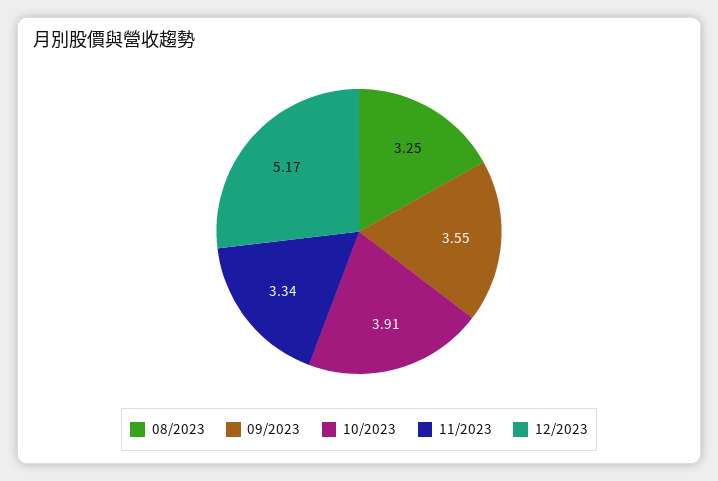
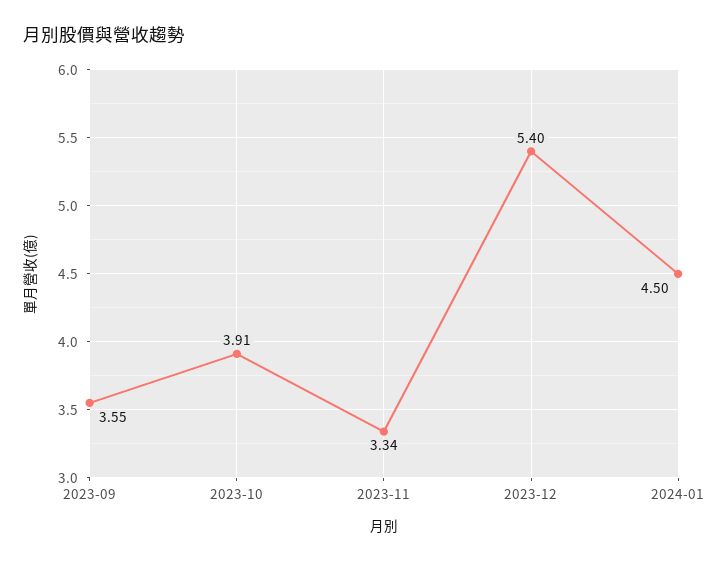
08/2023: 3.25 -> none
12/2023: 5.17 -> 5.4
2024-01: none -> 4.5

